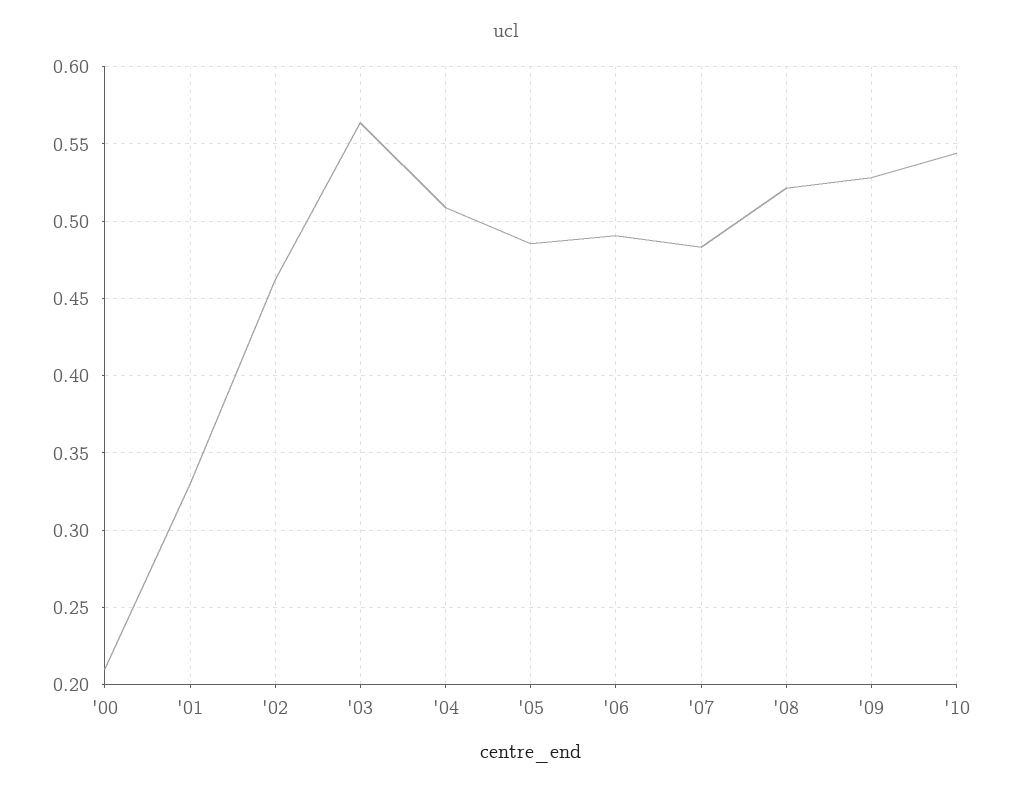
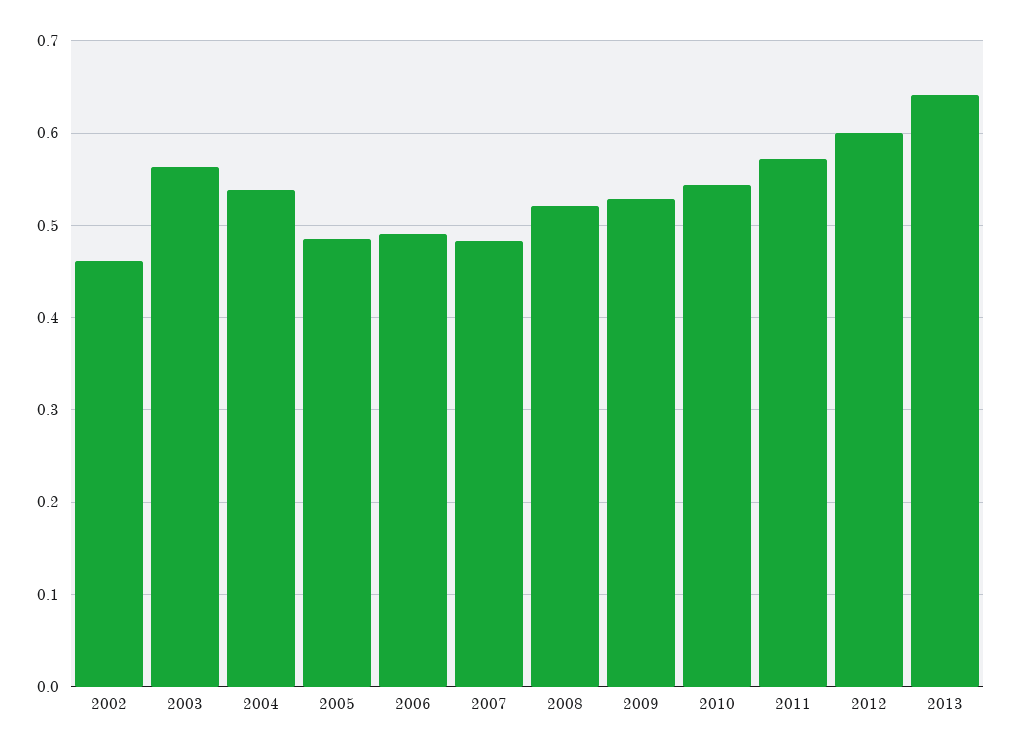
'00: 0.21 -> none
'01: 0.33 -> none
'04: 0.51 -> 0.54
2011: none -> 0.57
2012: none -> 0.6
2013: none -> 0.64

